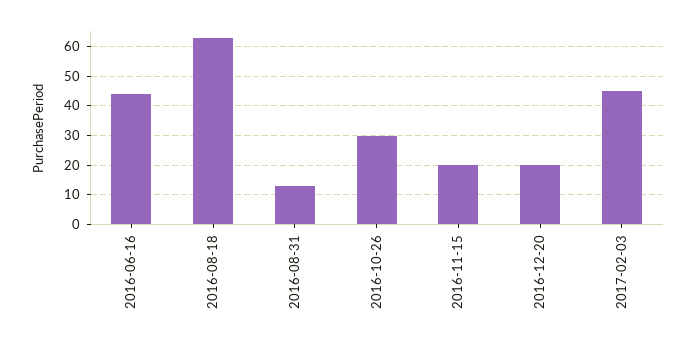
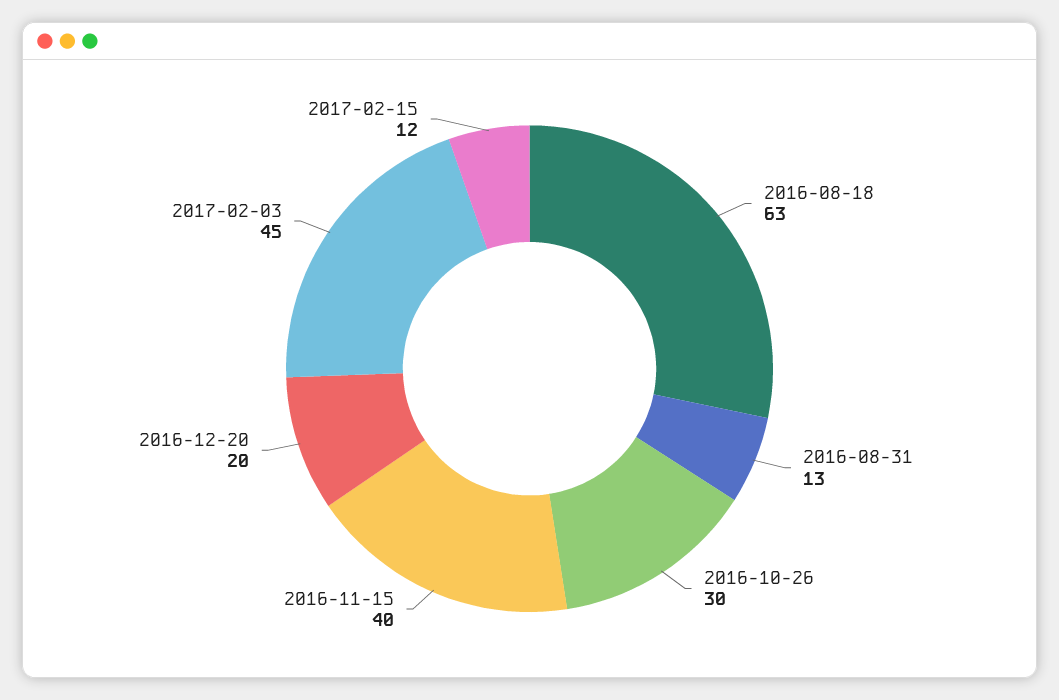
2016-06-16: 45 -> none
2016-11-15: 20 -> 40
2017-02-15: none -> 12

